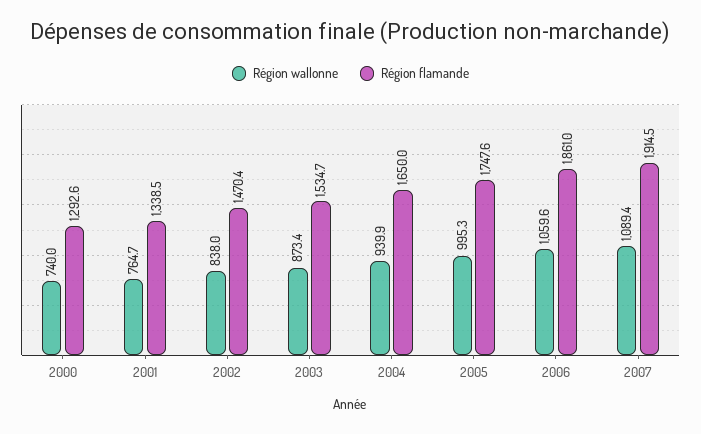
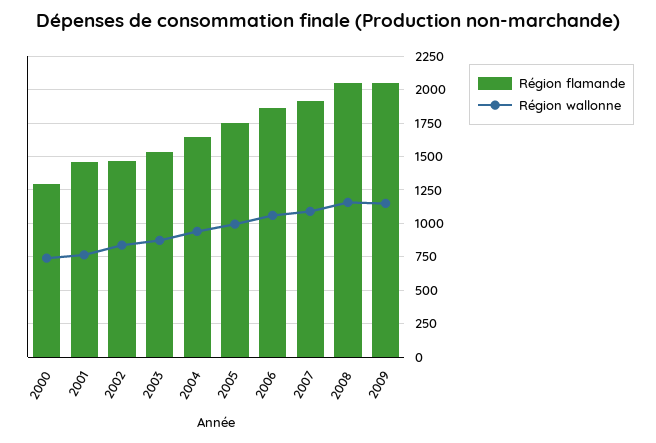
Région flamande, 2001: 1338.5 -> 1450
Région flamande, 2008: none -> 2050
Région wallonne, 2008: none -> 1150
Région flamande, 2009: none -> 2050
Région wallonne, 2009: none -> 1150

